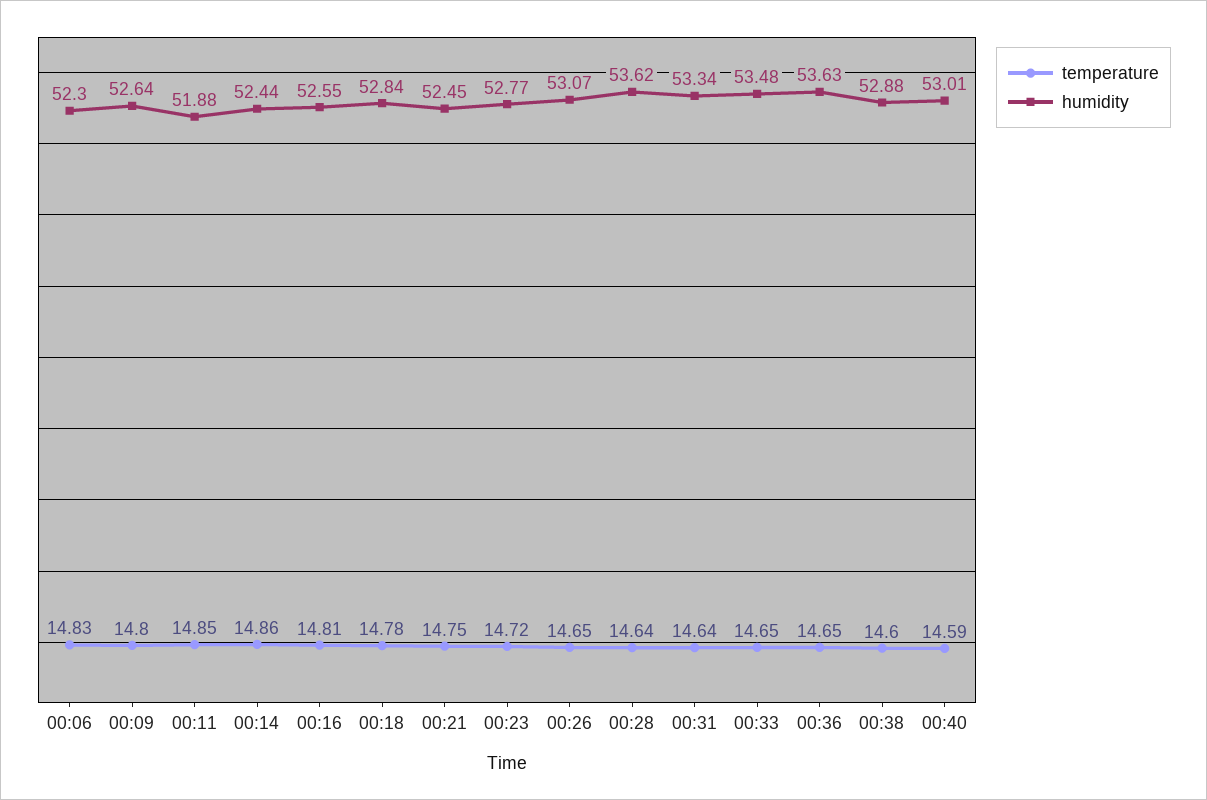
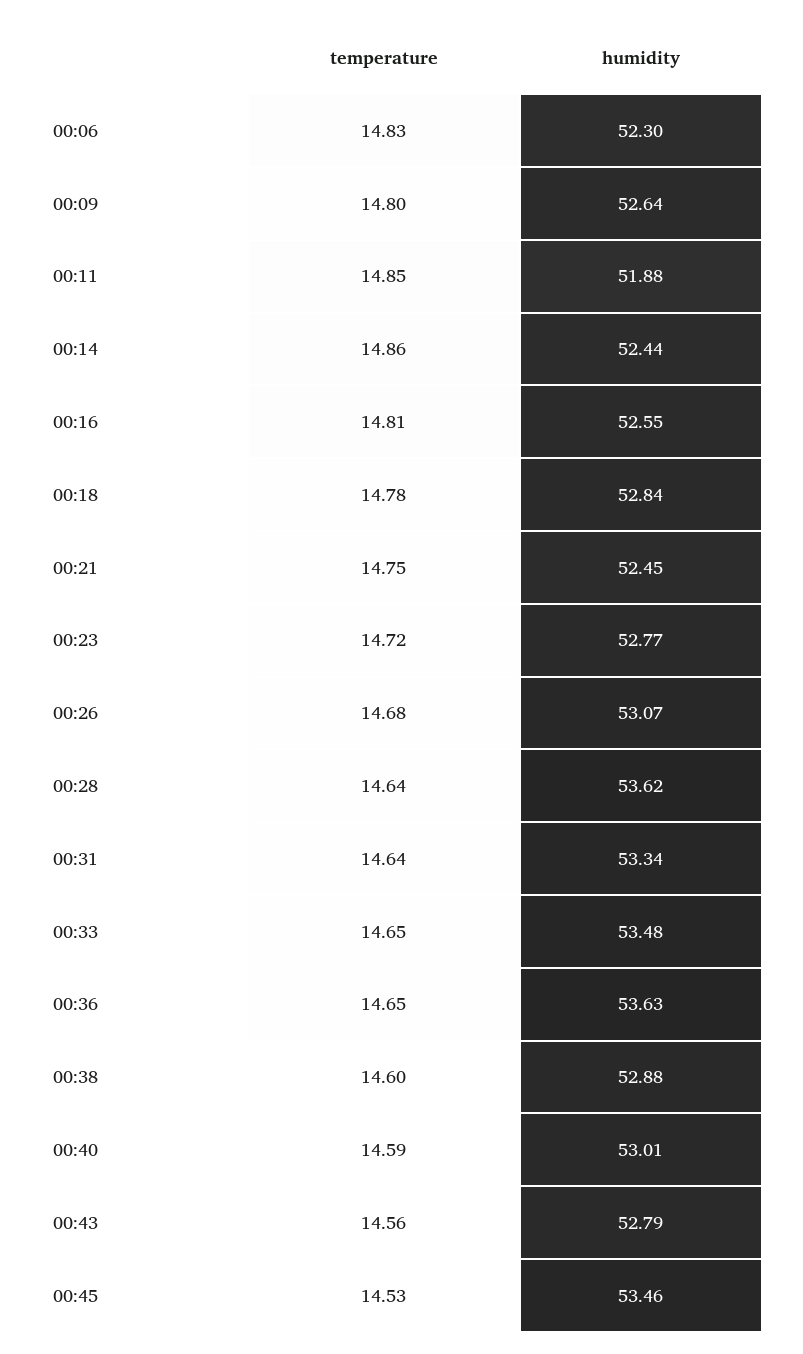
temperature, 00:26: 14.65 -> 14.68
temperature, 00:43: none -> 14.56
humidity, 00:43: none -> 52.79
temperature, 00:45: none -> 14.53
humidity, 00:45: none -> 53.46

